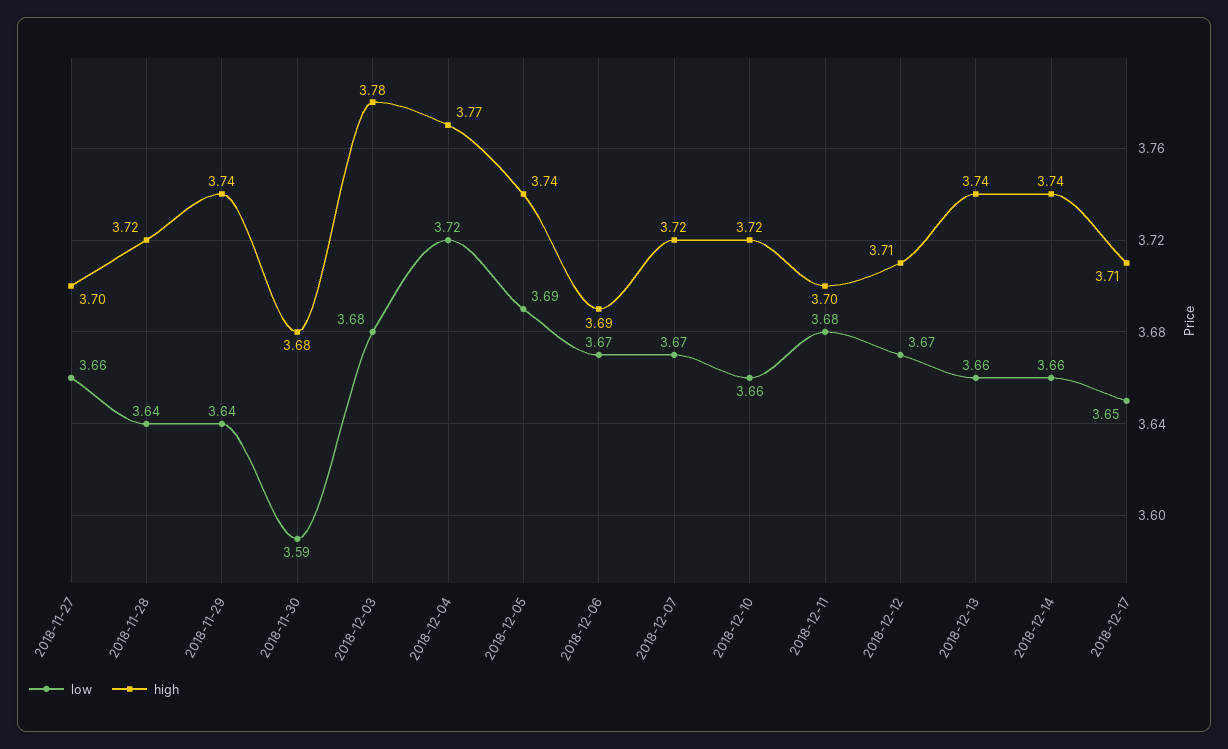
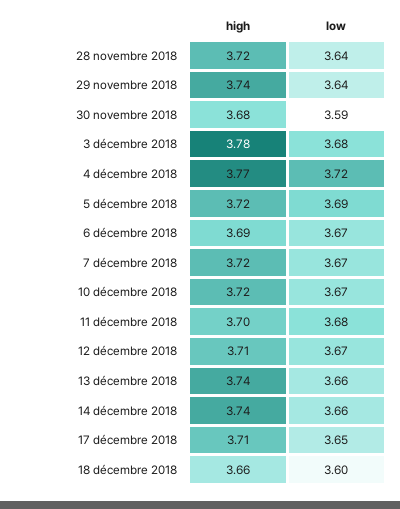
low, 2018-11-27: 3.66 -> none
high, 2018-11-27: 3.7 -> none
high, 2018-12-05: 3.74 -> 3.72
low, 2018-12-10: 3.66 -> 3.67
high, 18 décembre 2018: none -> 3.66
low, 18 décembre 2018: none -> 3.6

